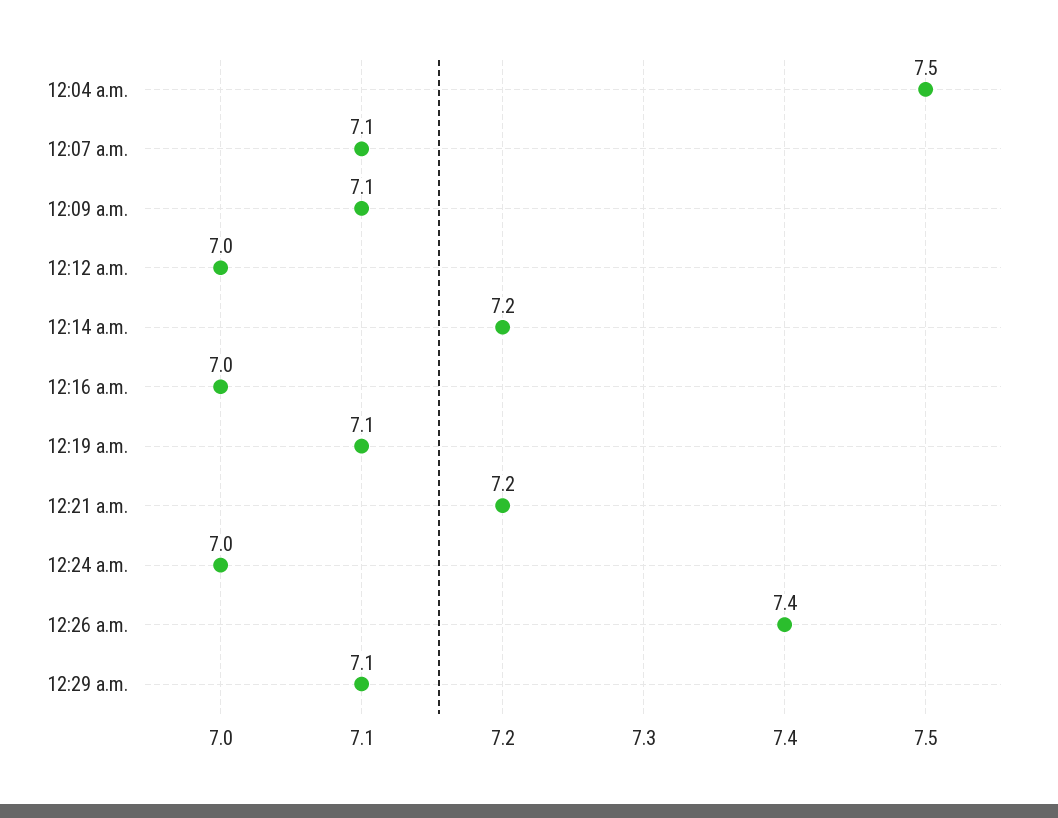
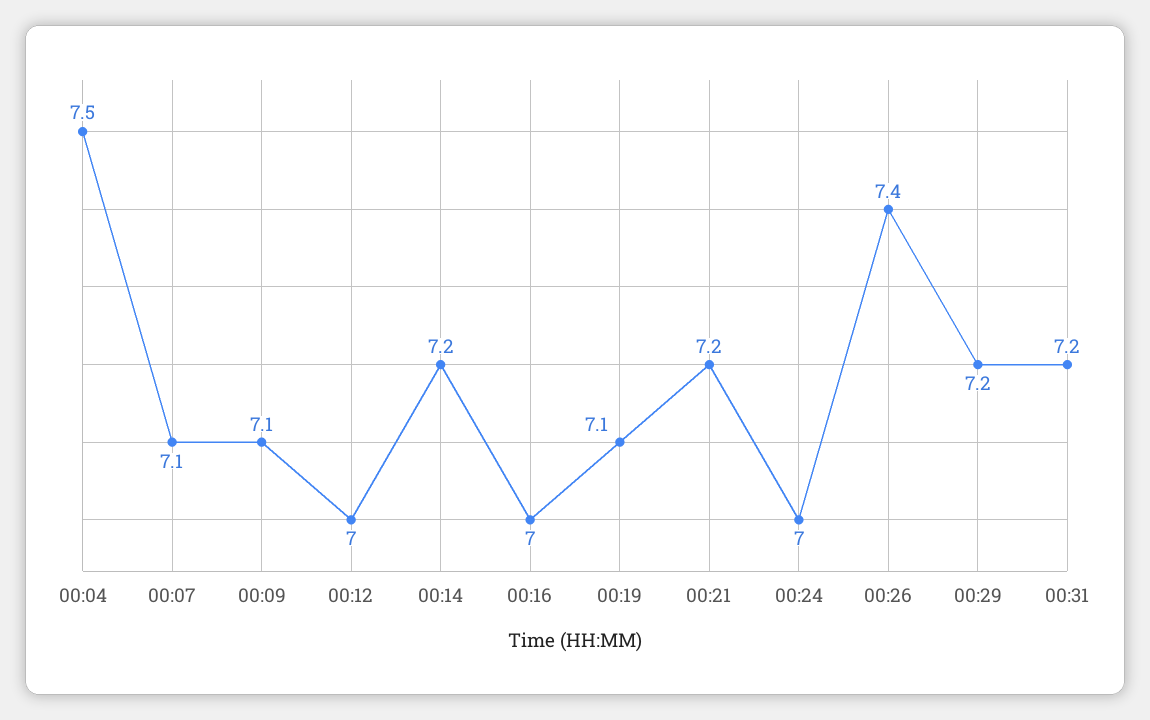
12:29 a.m.: 7.1 -> 7.2
00:31: none -> 7.2

